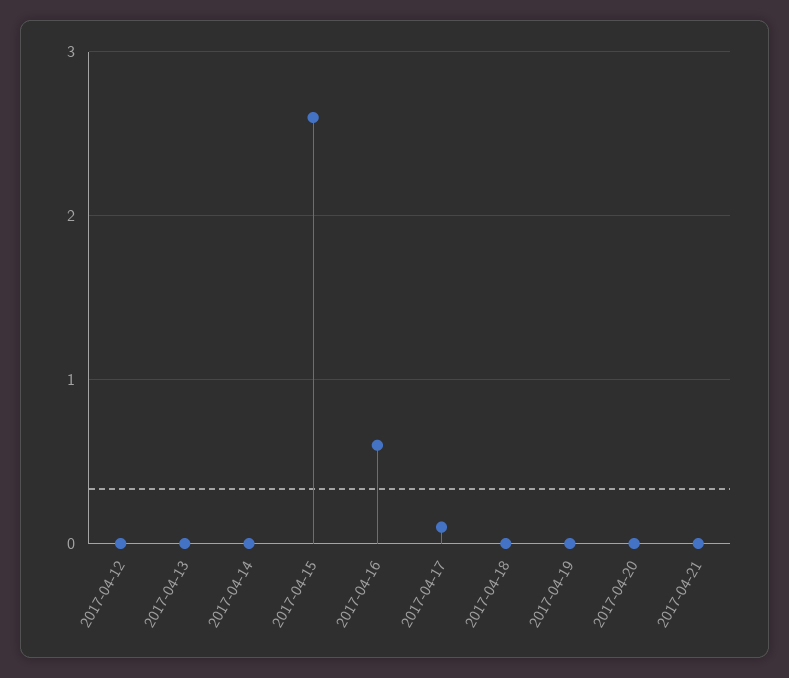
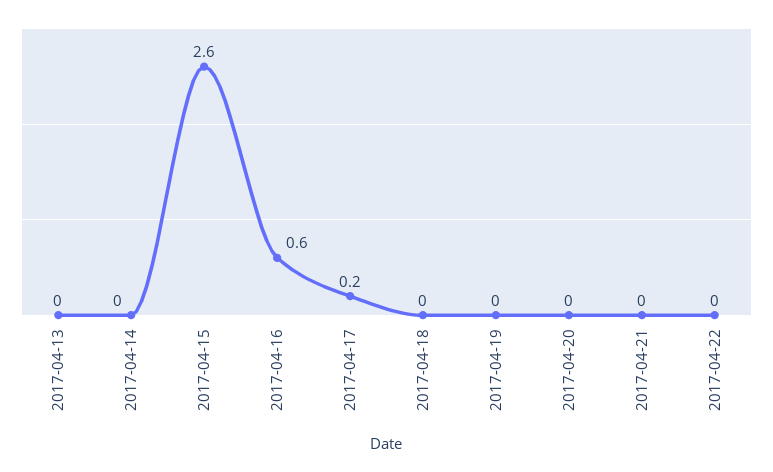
2017-04-12: 0 -> none
2017-04-17: 0.1 -> 0.2
2017-04-22: none -> 0

